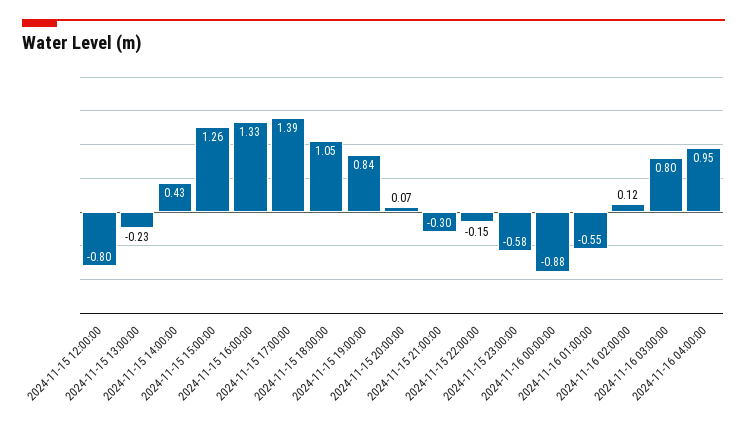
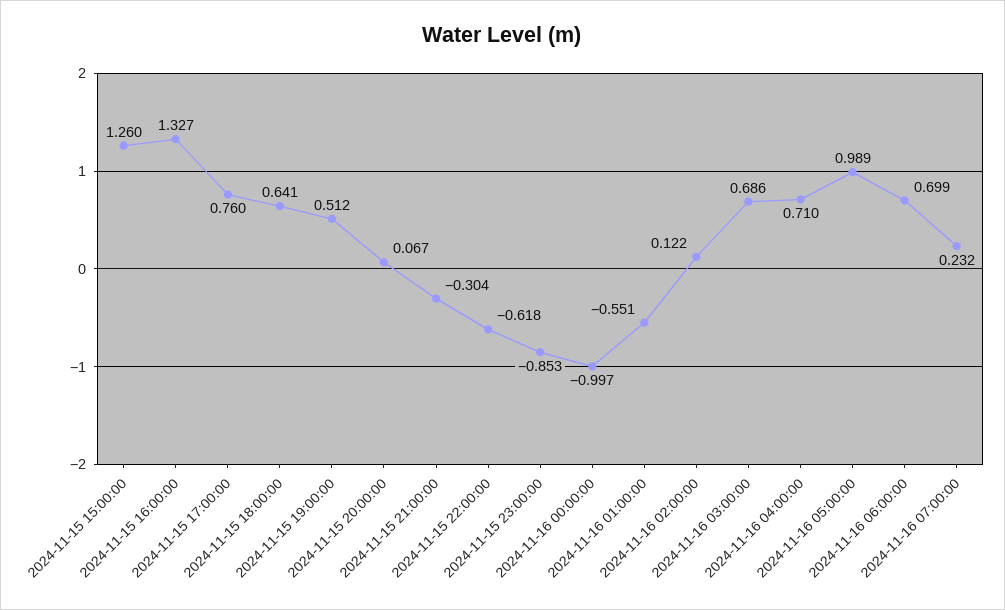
2024-11-15 12:00:00: -0.8 -> none
2024-11-15 13:00:00: -0.23 -> none
2024-11-15 14:00:00: 0.43 -> none
2024-11-15 17:00:00: 1.39 -> 0.76
2024-11-15 18:00:00: 1.05 -> 0.641
2024-11-15 19:00:00: 0.84 -> 0.512
2024-11-15 22:00:00: -0.15 -> -0.618
2024-11-15 23:00:00: -0.58 -> -0.853
2024-11-16 00:00:00: -0.88 -> -0.997
2024-11-16 03:00:00: 0.8 -> 0.686
2024-11-16 04:00:00: 0.95 -> 0.71
2024-11-16 05:00:00: none -> 0.989
2024-11-16 06:00:00: none -> 0.699
2024-11-16 07:00:00: none -> 0.232

